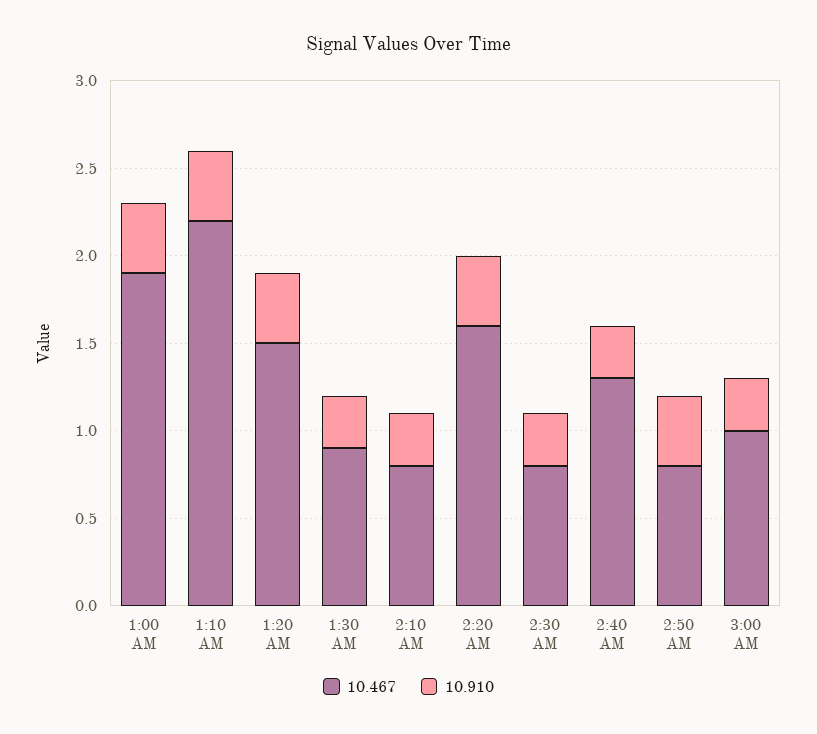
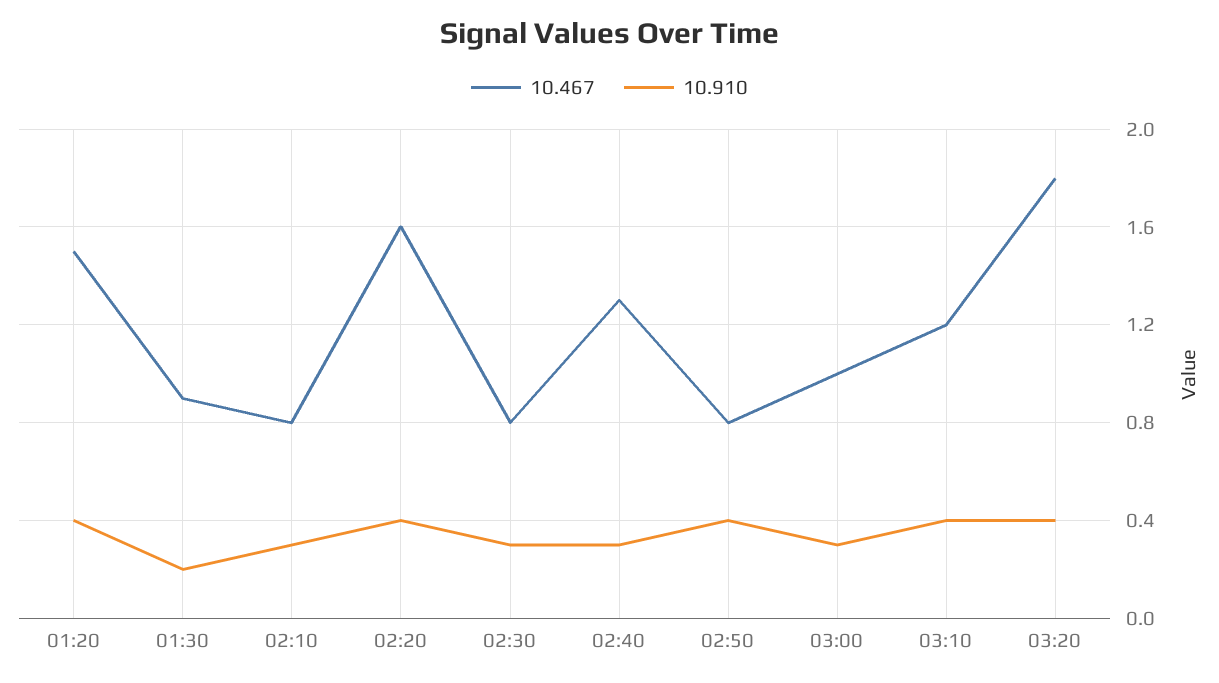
10.467, 1:00 AM: 1.9 -> none
10.910, 1:00 AM: 0.4 -> none
10.467, 1:10 AM: 2.2 -> none
10.910, 1:10 AM: 0.4 -> none
10.910, 1:30 AM: 0.3 -> 0.2
10.467, 03:10: none -> 1.2
10.910, 03:10: none -> 0.4
10.467, 03:20: none -> 1.8
10.910, 03:20: none -> 0.4

